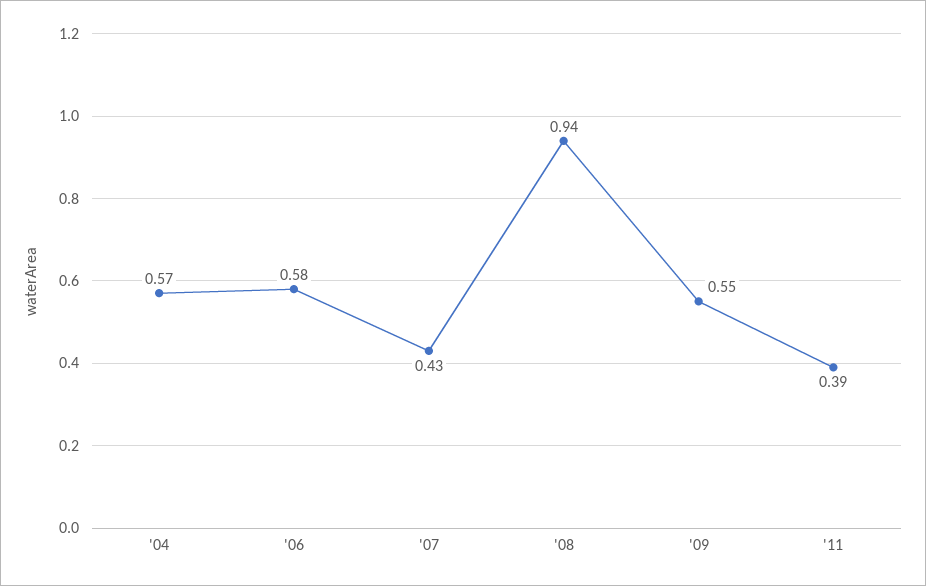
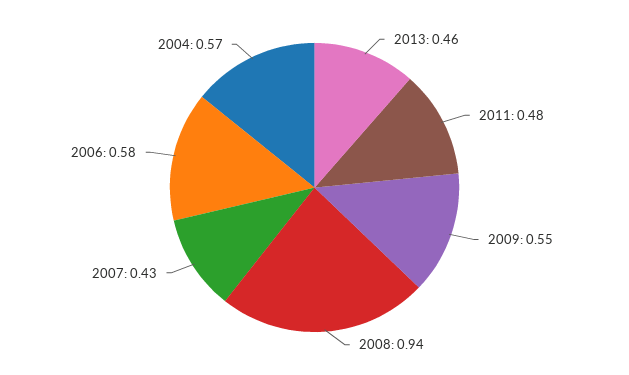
'11: 0.39 -> 0.48
2013: none -> 0.46

